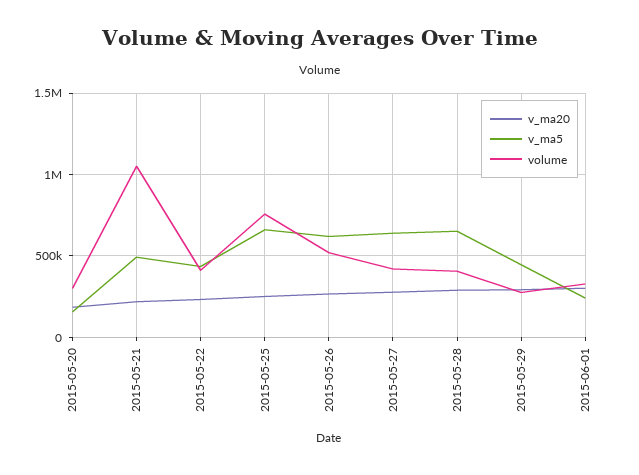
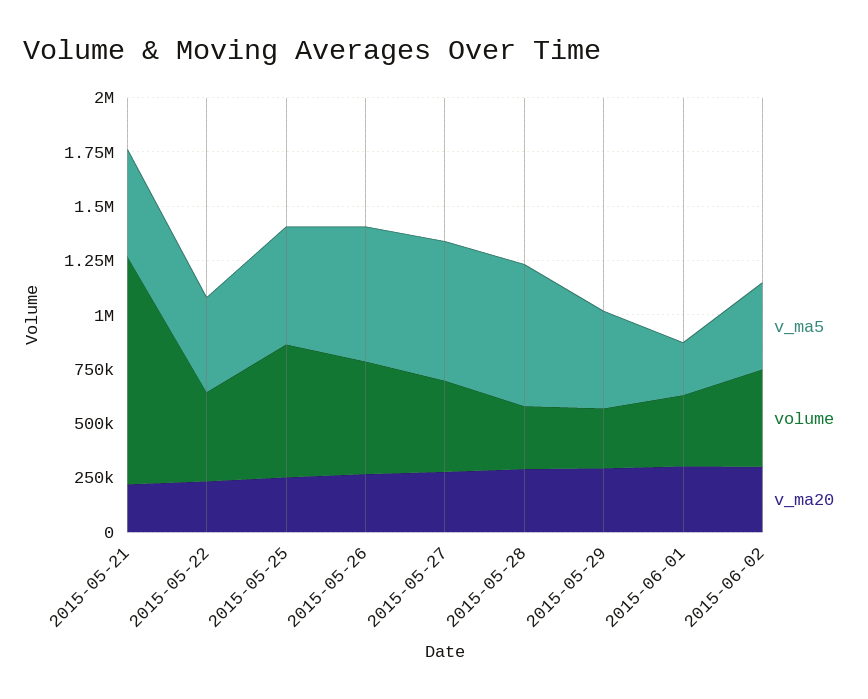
v_ma20, 2015-05-20: 200000 -> none
v_ma5, 2015-05-20: 150000 -> none
volume, 2015-05-20: 300000 -> none
v_ma5, 2015-05-25: 650000 -> 550000
volume, 2015-05-25: 750000 -> 600000
volume, 2015-05-28: 400000 -> 300000
v_ma5, 2015-06-02: none -> 400000
volume, 2015-06-02: none -> 450000
v_ma20, 2015-06-02: none -> 300000

